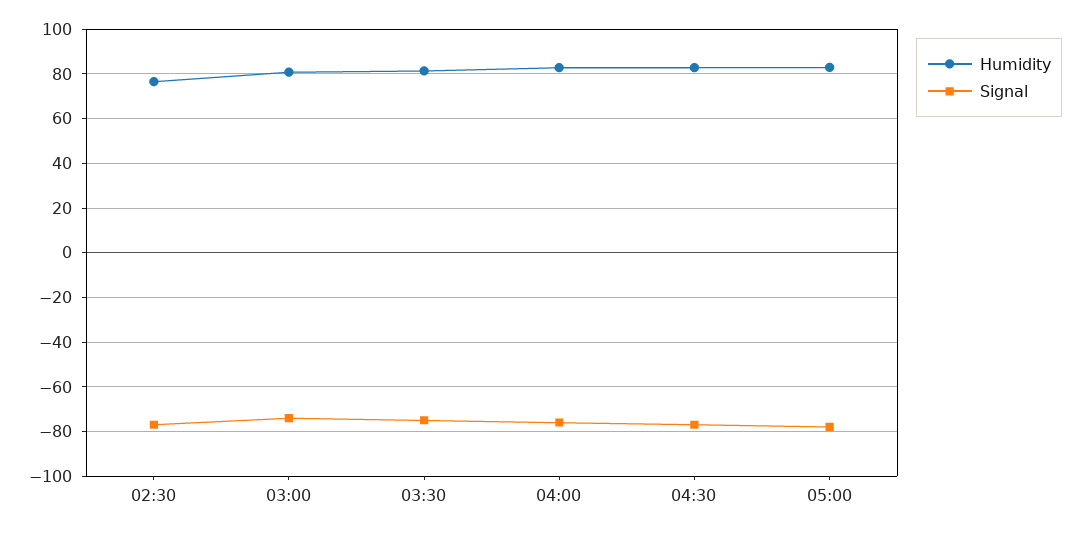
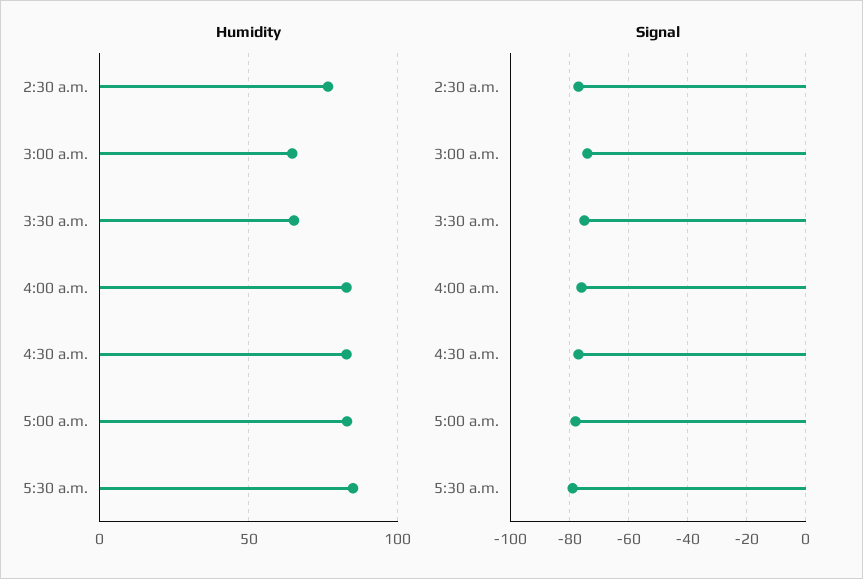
Humidity, 03:00: 80 -> 65
Humidity, 03:30: 80 -> 65
Humidity, 5:30 a.m.: none -> 85
Signal, 5:30 a.m.: none -> -80

